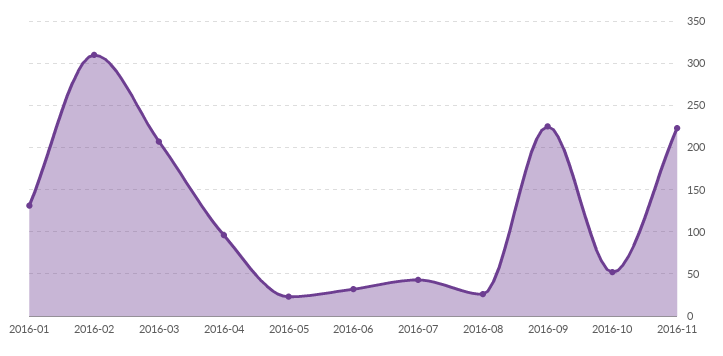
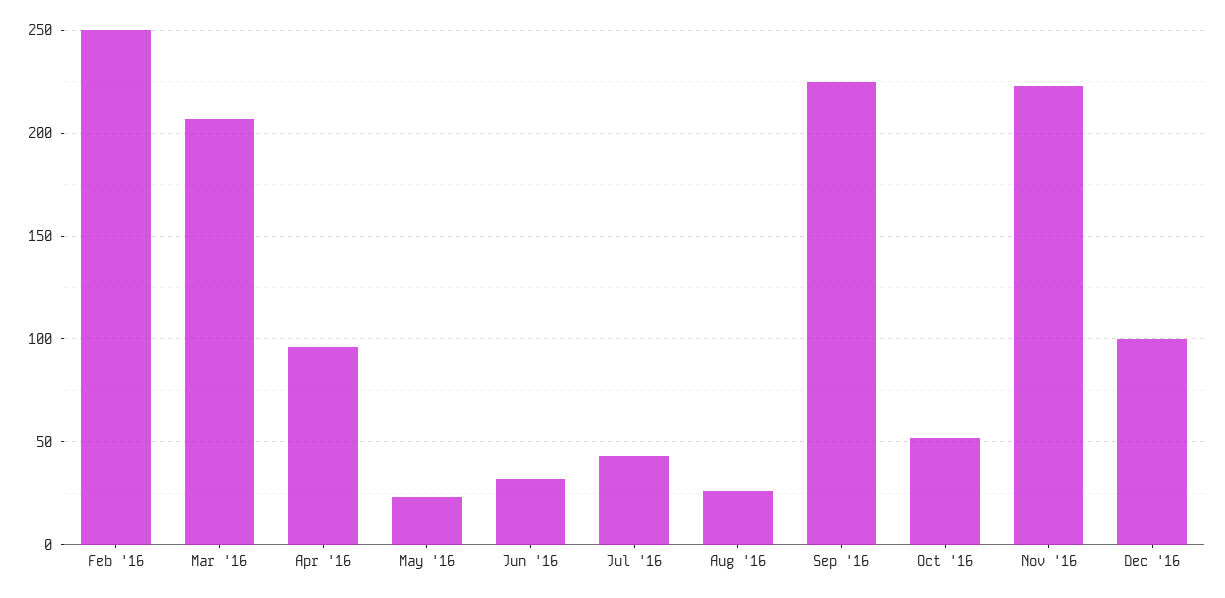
2016-01: 130 -> none
2016-02: 310 -> 250
Dec '16: none -> 100

